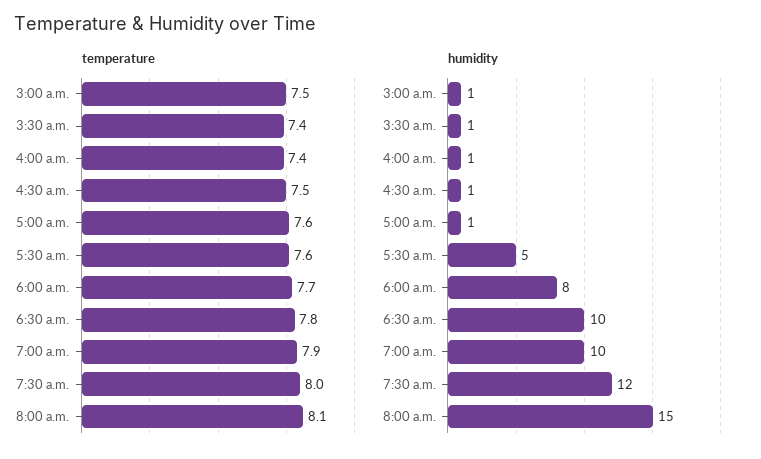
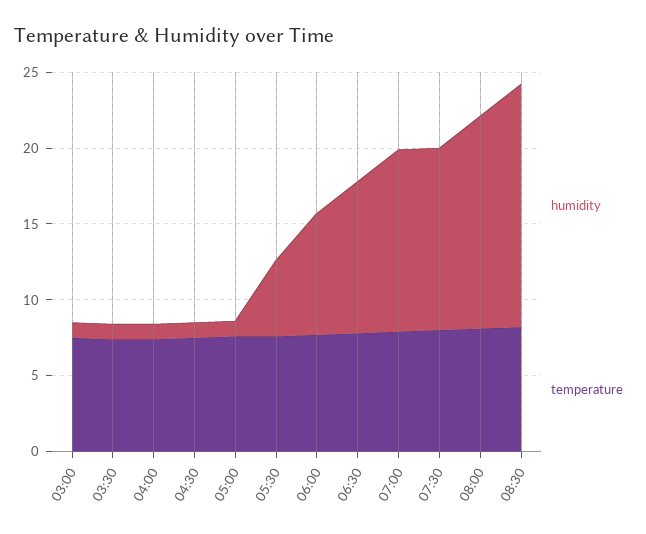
humidity, 7:00 a.m.: 10 -> 12
humidity, 8:00 a.m.: 15 -> 14
humidity, 08:30: none -> 16
temperature, 08:30: none -> 8

